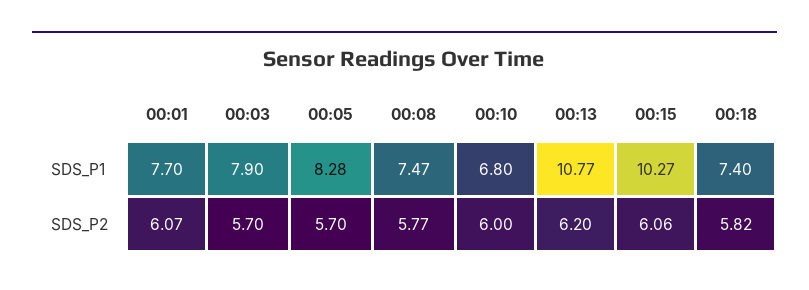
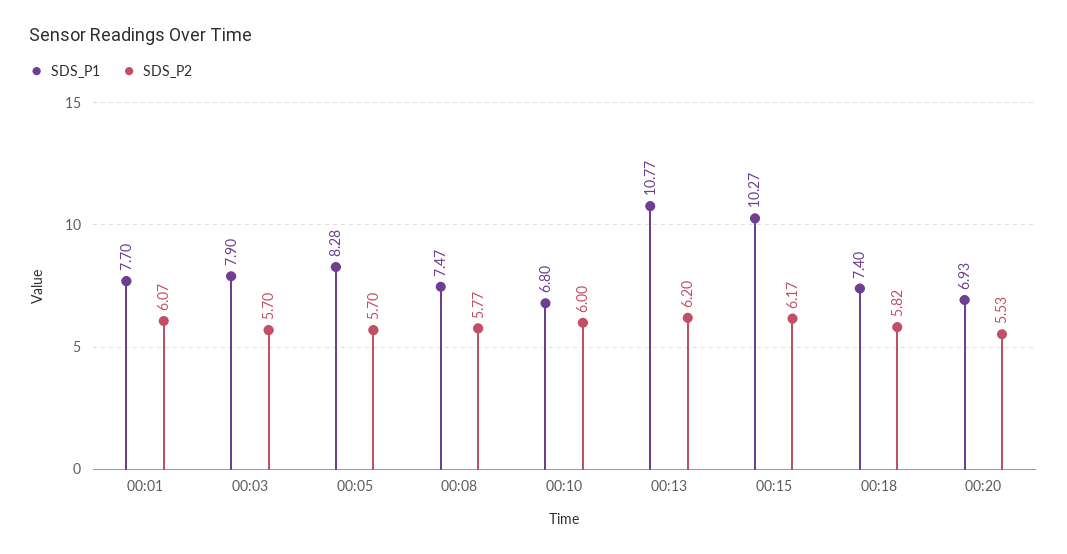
SDS_P2, 00:15: 6.06 -> 6.17
SDS_P1, 00:20: none -> 6.93
SDS_P2, 00:20: none -> 5.53

